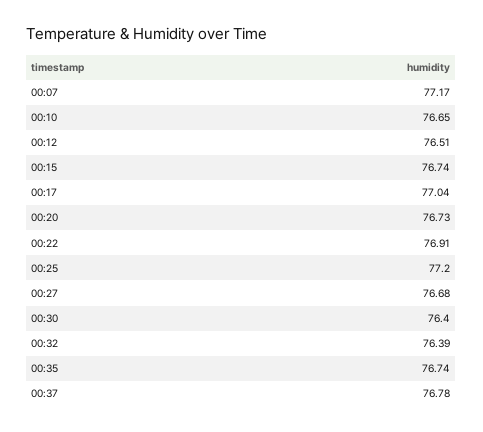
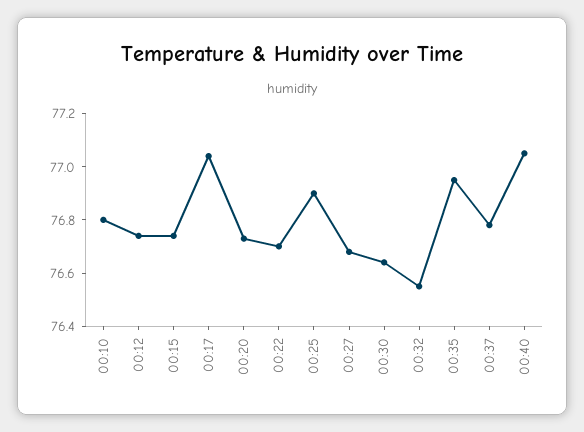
00:07: 77.17 -> none
00:10: 76.65 -> 76.8
00:12: 76.51 -> 76.75
00:22: 76.91 -> 76.7
00:25: 77.2 -> 76.9
00:30: 76.4 -> 76.65
00:32: 76.39 -> 76.55
00:35: 76.74 -> 76.95
00:40: none -> 77.05

